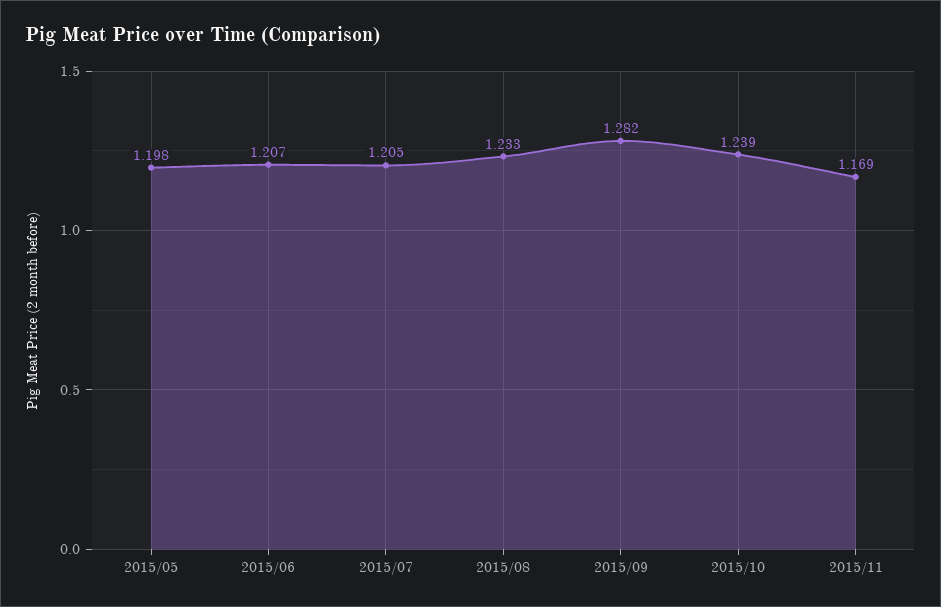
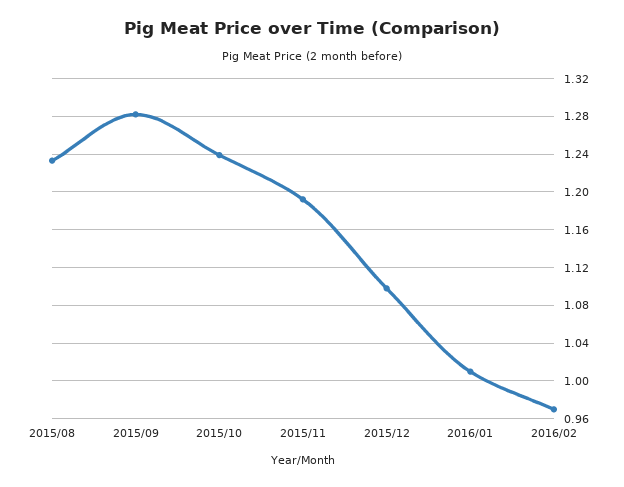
2015/05: 1.198 -> none
2015/06: 1.207 -> none
2015/07: 1.205 -> none
2015/11: 1.169 -> 1.19
2015/12: none -> 1.1
2016/01: none -> 1.01
2016/02: none -> 0.97

